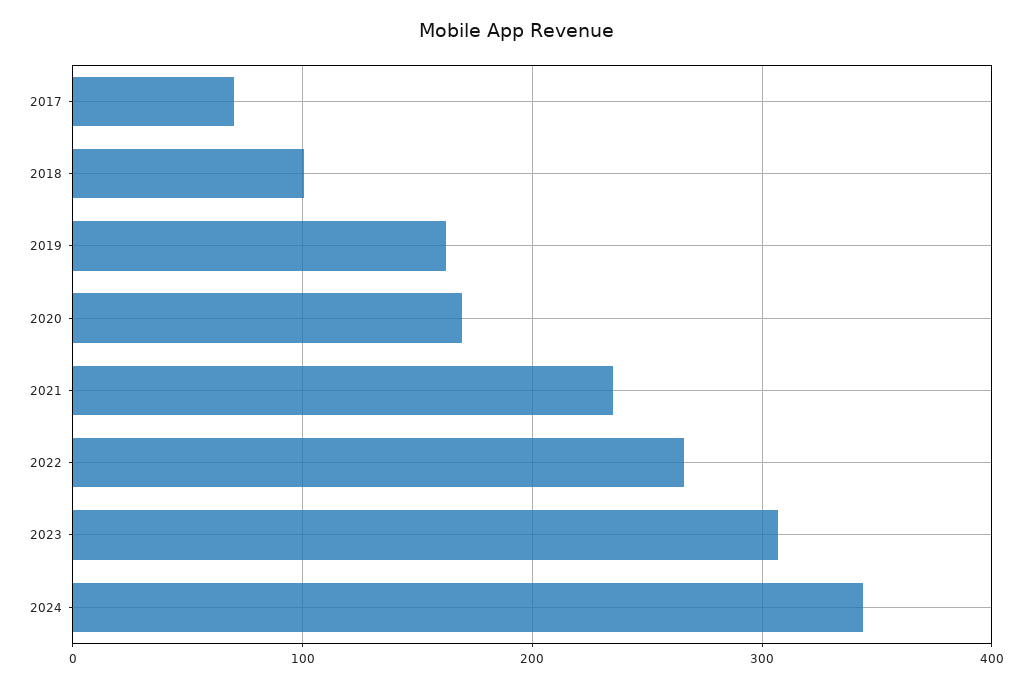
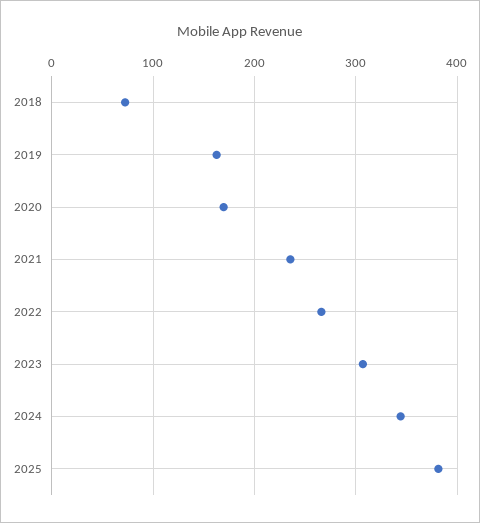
2017: 70 -> none
2018: 100 -> 70
2025: none -> 380

